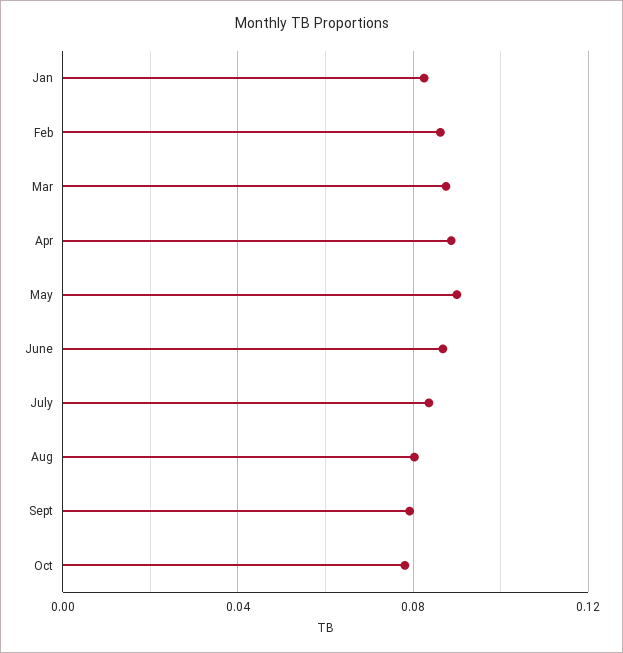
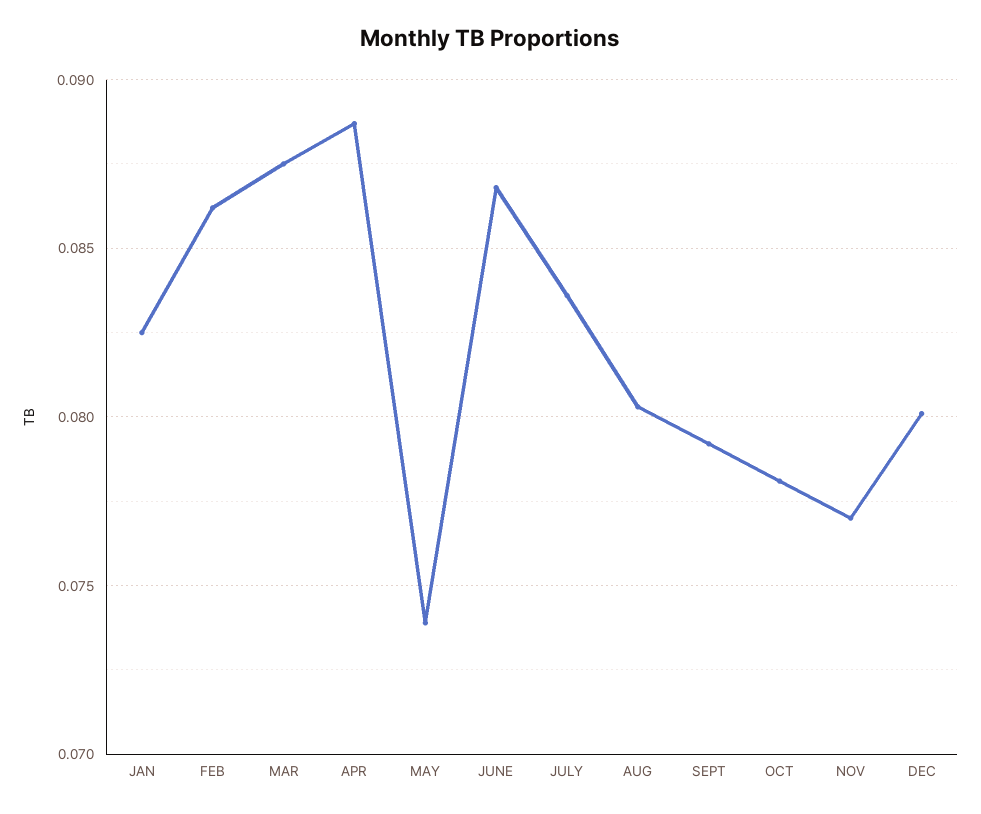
May: 0.09 -> 0.074
NOV: none -> 0.077
DEC: none -> 0.08

